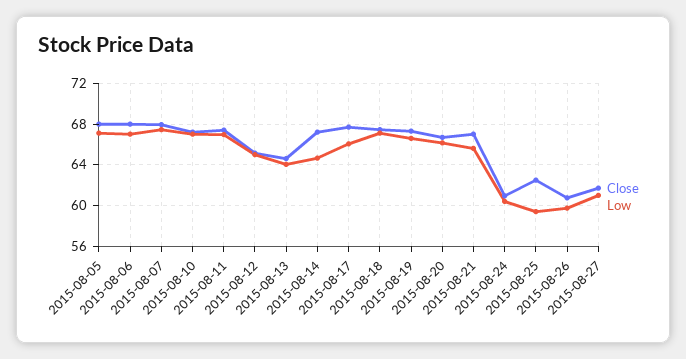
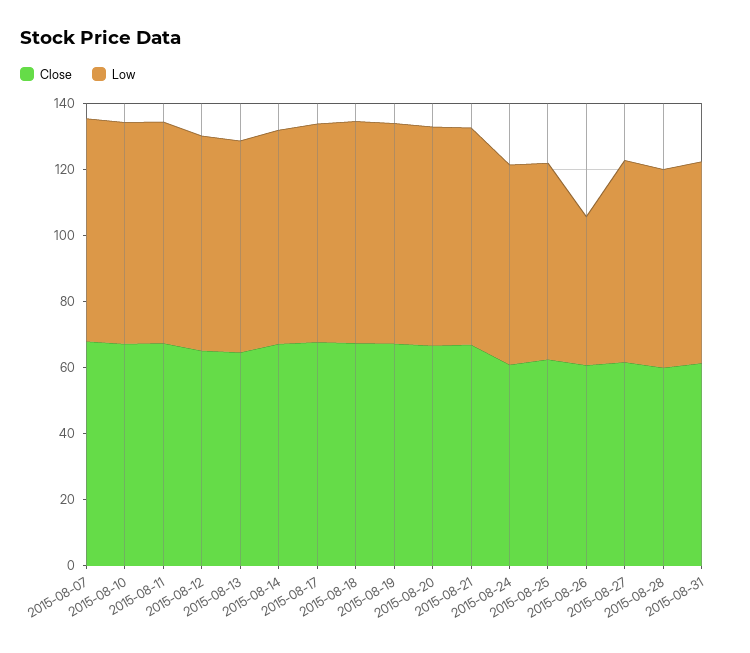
Close, 2015-08-05: 68 -> none
Low, 2015-08-05: 67 -> none
Close, 2015-08-06: 68 -> none
Low, 2015-08-06: 67 -> none
Low, 2015-08-26: 60 -> 45
Close, 2015-08-28: none -> 60
Low, 2015-08-28: none -> 60
Close, 2015-08-31: none -> 60
Low, 2015-08-31: none -> 60

